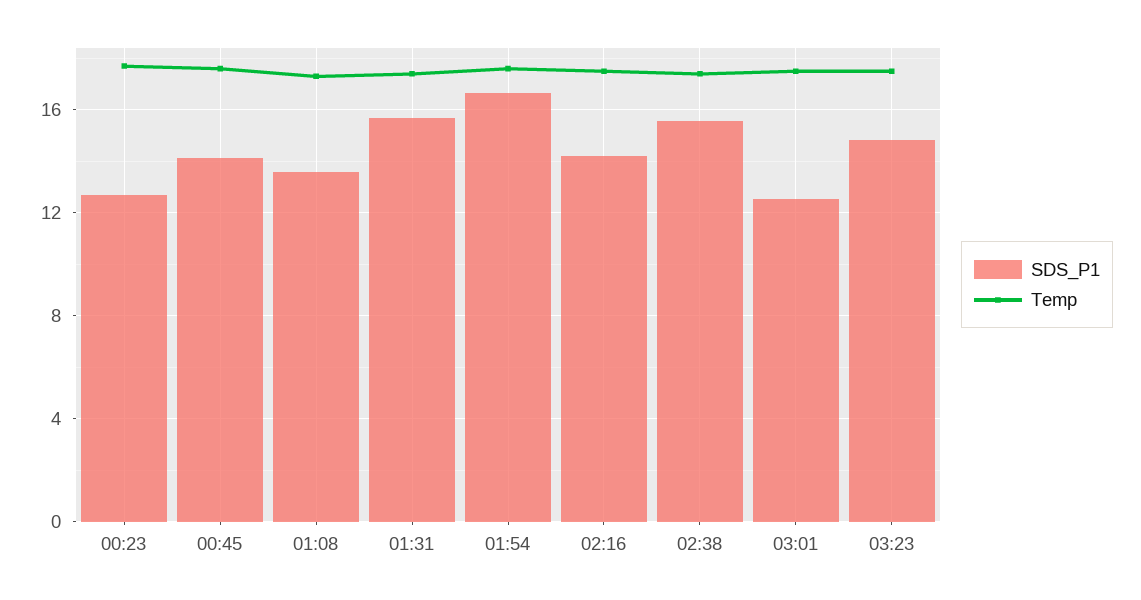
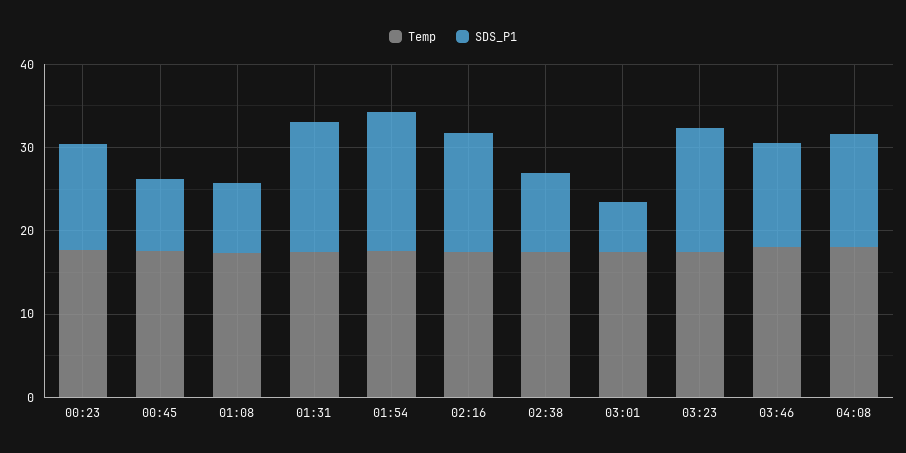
SDS_P1, 00:45: 14 -> 8
SDS_P1, 01:08: 13.5 -> 8
SDS_P1, 02:38: 15.5 -> 10
SDS_P1, 03:01: 12.5 -> 6
Temp, 03:46: none -> 18
SDS_P1, 03:46: none -> 12
Temp, 04:08: none -> 18
SDS_P1, 04:08: none -> 14

